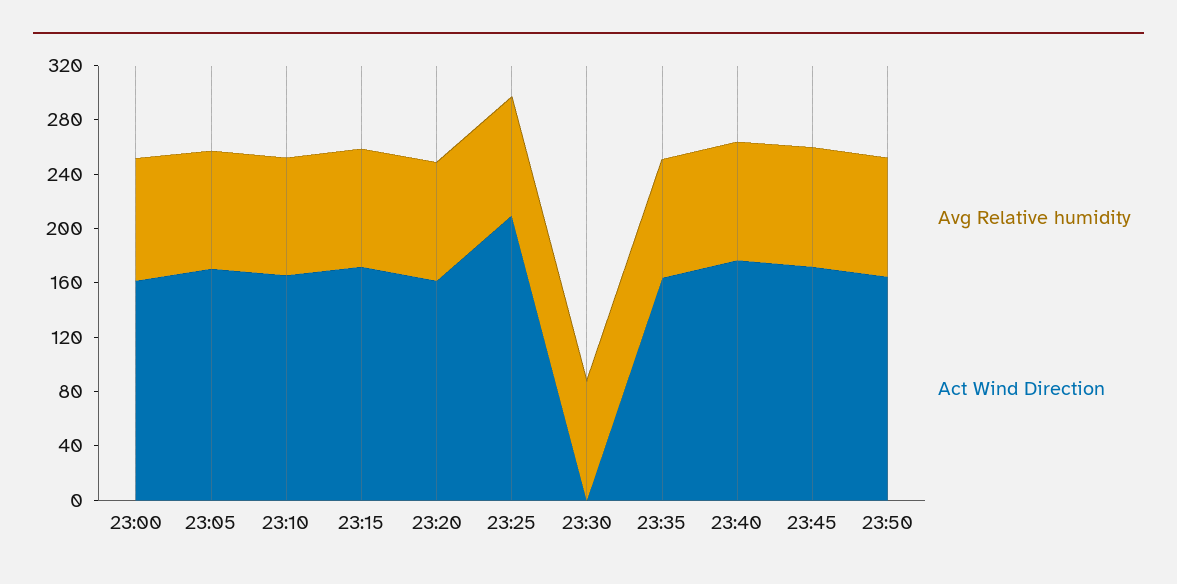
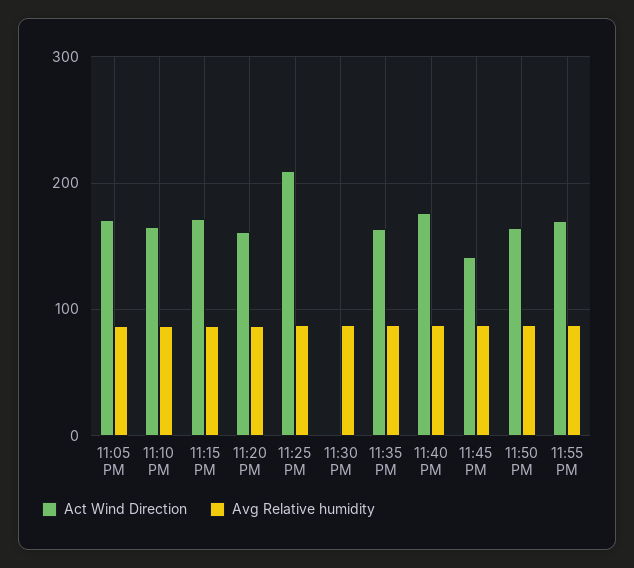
Avg Relative humidity, 23:00: 90 -> none
Act Wind Direction, 23:00: 160 -> none
Act Wind Direction, 23:45: 170 -> 140
Act Wind Direction, 11:55 PM: none -> 170
Avg Relative humidity, 11:55 PM: none -> 90

